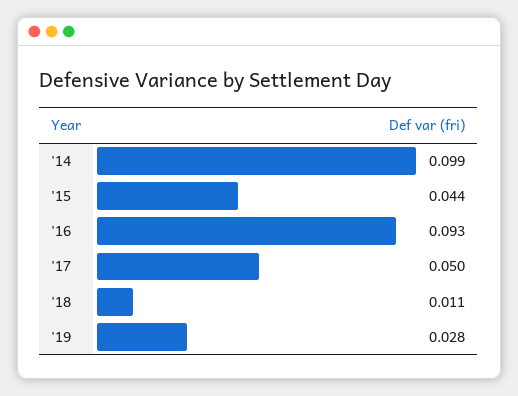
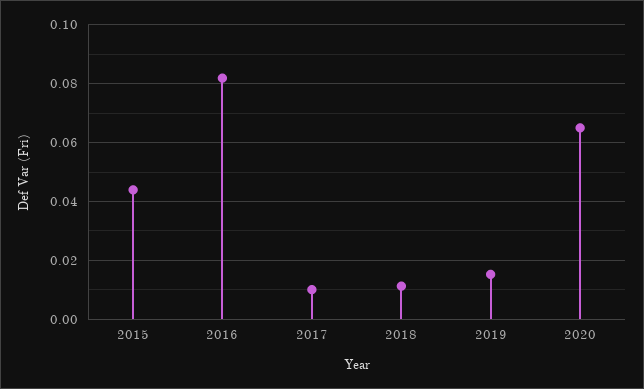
'14: 0.099 -> none
'16: 0.093 -> 0.0825
'17: 0.05 -> 0.01
'19: 0.028 -> 0.015
2020: none -> 0.065

